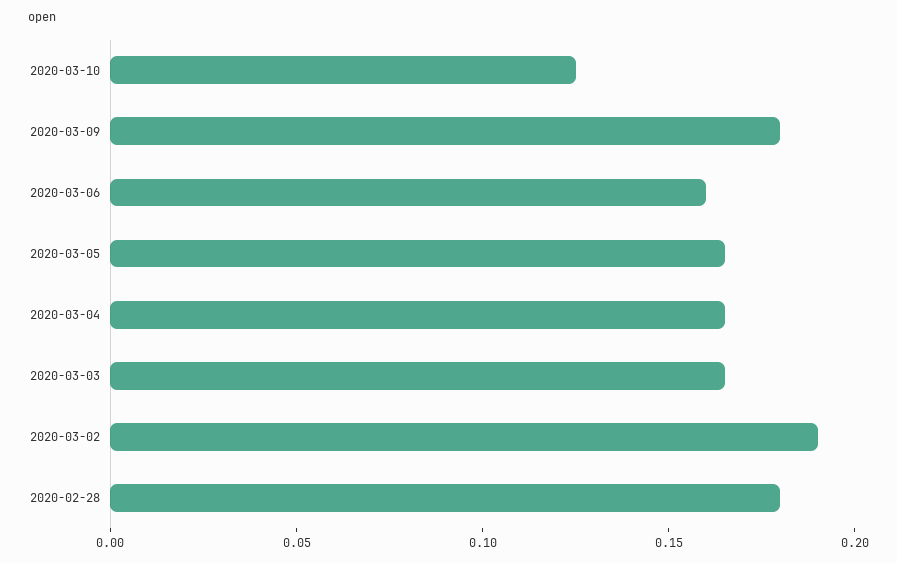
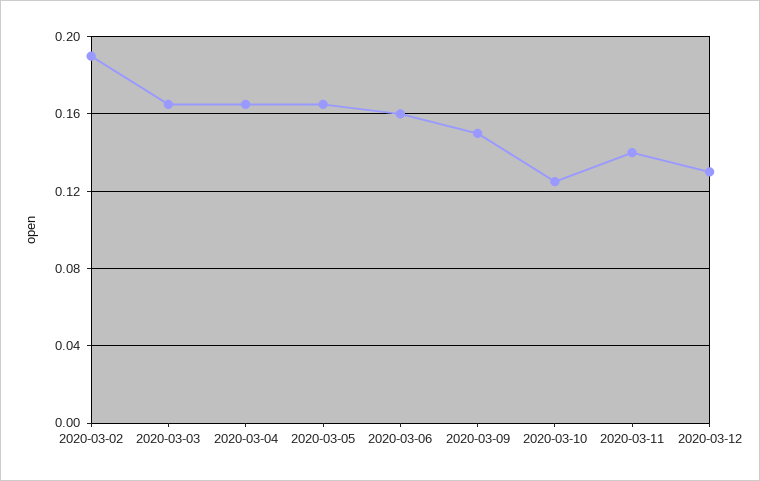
2020-03-09: 0.18 -> 0.15
2020-02-28: 0.18 -> none
2020-03-11: none -> 0.14
2020-03-12: none -> 0.13

